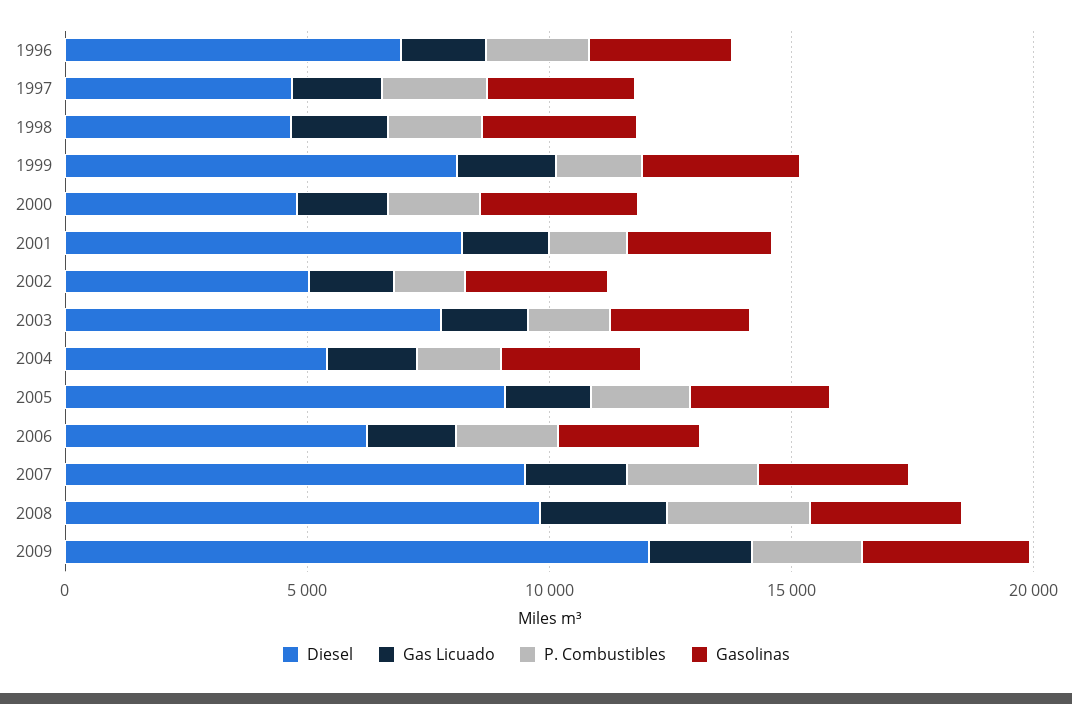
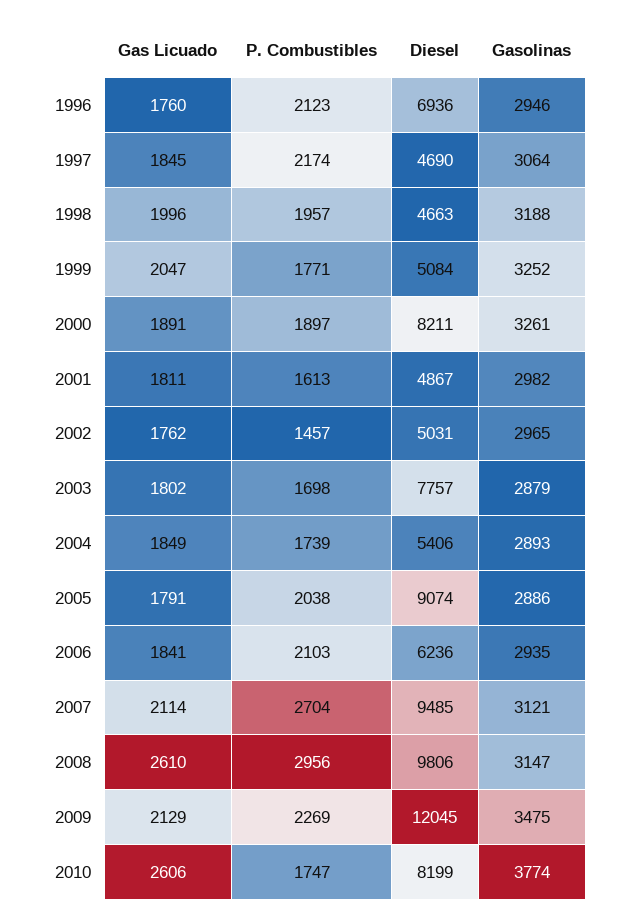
Diesel, 1999: 8000 -> 5084
Diesel, 2000: 5000 -> 8211
Diesel, 2001: 8000 -> 4867
Gas Licuado, 2010: none -> 2606
P. Combustibles, 2010: none -> 1747
Diesel, 2010: none -> 8199
Gasolinas, 2010: none -> 3774

